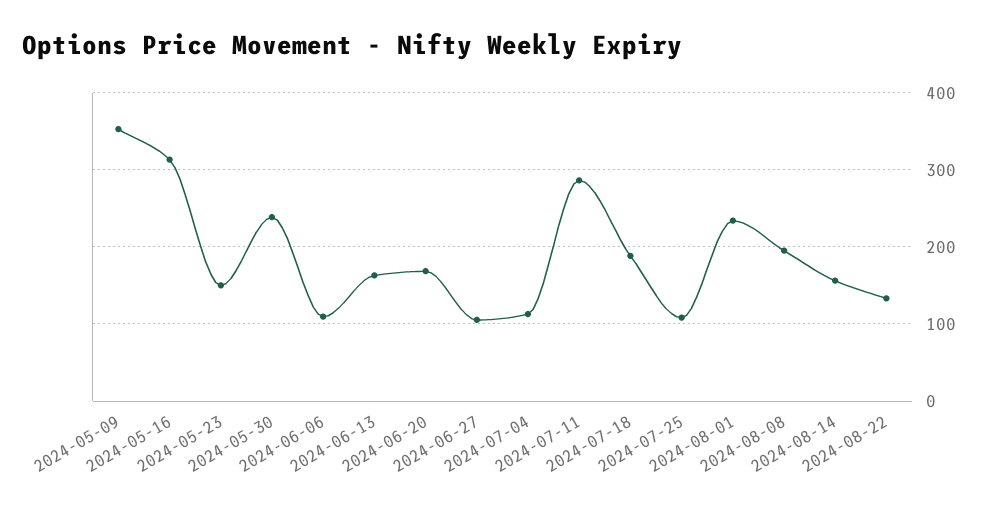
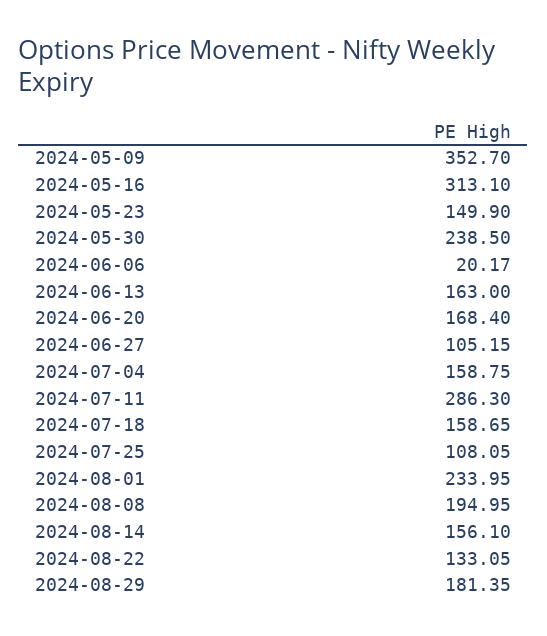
2024-06-06: 110 -> 20.17
2024-07-04: 110 -> 158.75
2024-07-18: 190 -> 158.65
2024-08-29: none -> 181.35

